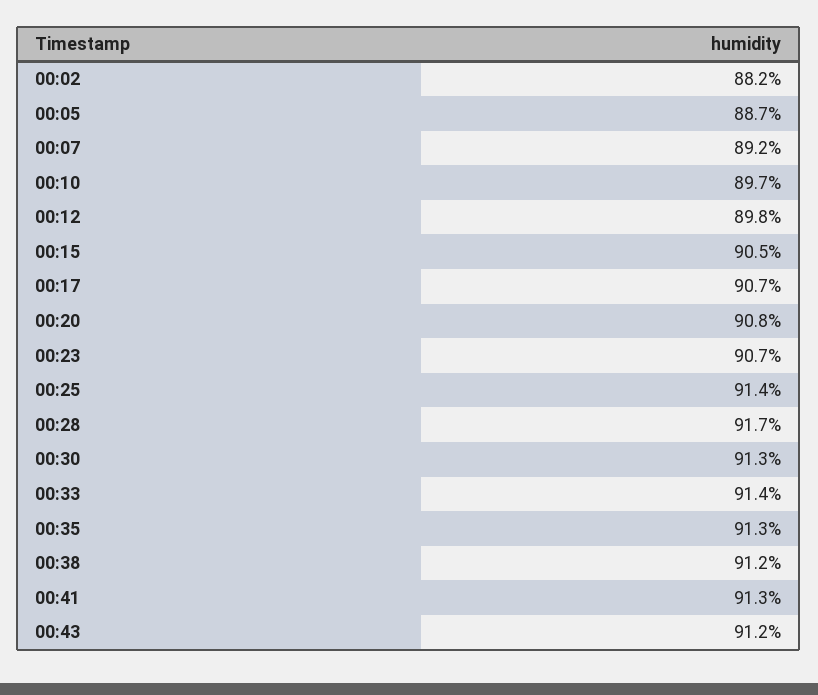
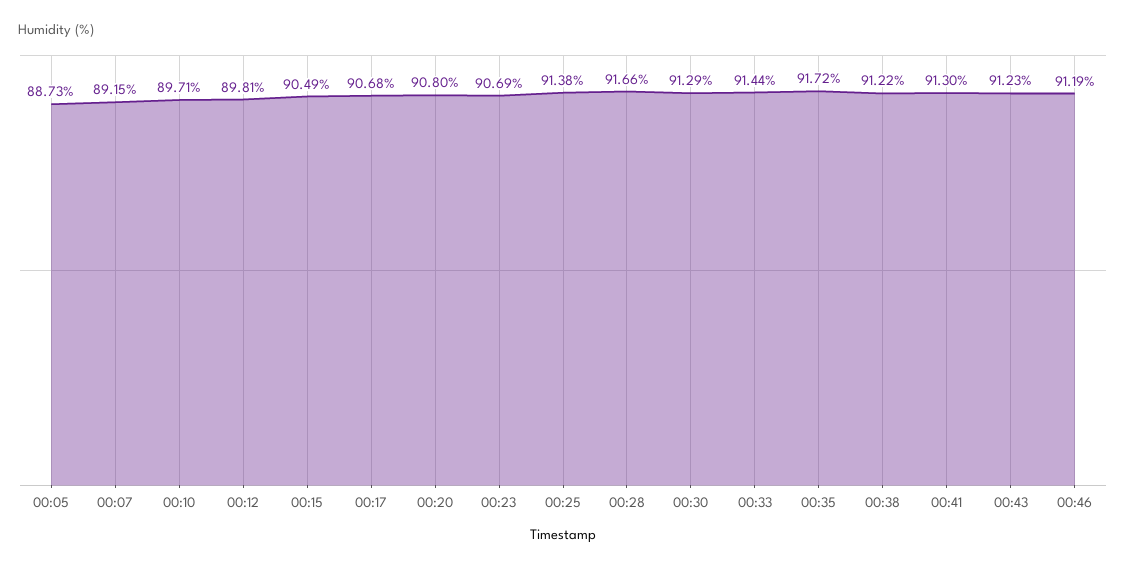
00:02: 88.2 -> none
00:35: 91.3 -> 91.72
00:46: none -> 91.19

